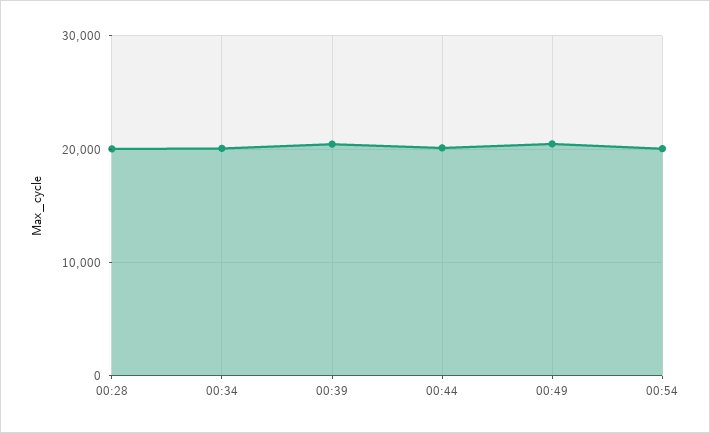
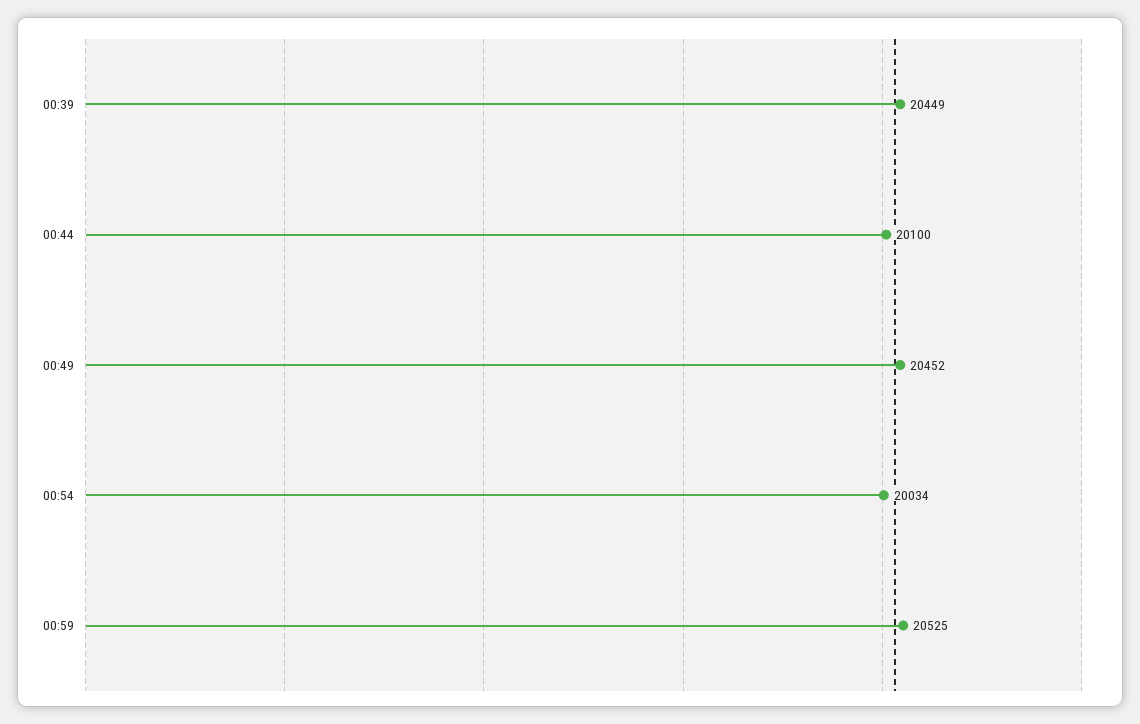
00:28: 20000 -> none
00:34: 20000 -> none
00:59: none -> 20525

